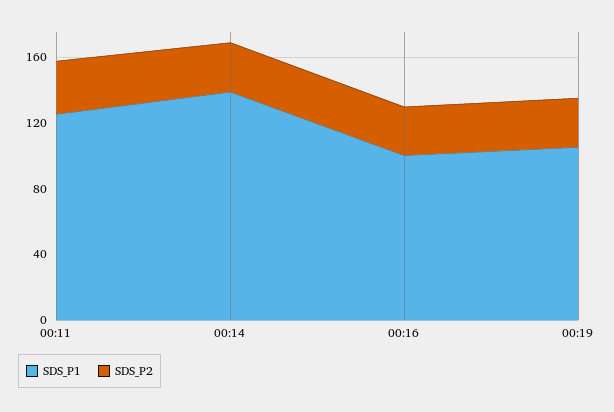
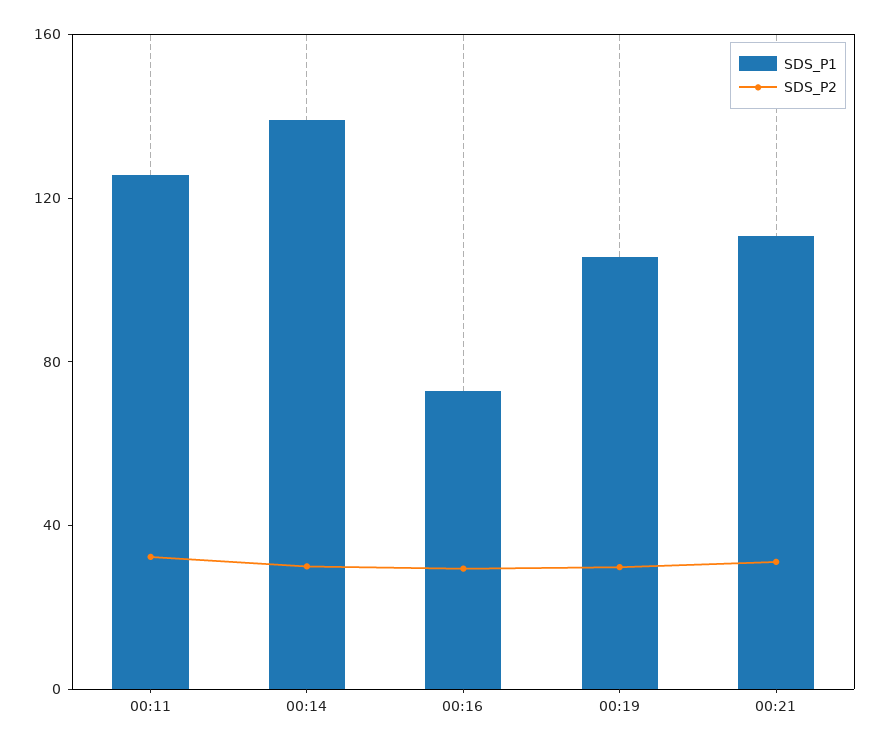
SDS_P1, 00:16: 100 -> 70
SDS_P1, 00:21: none -> 110
SDS_P2, 00:21: none -> 30

